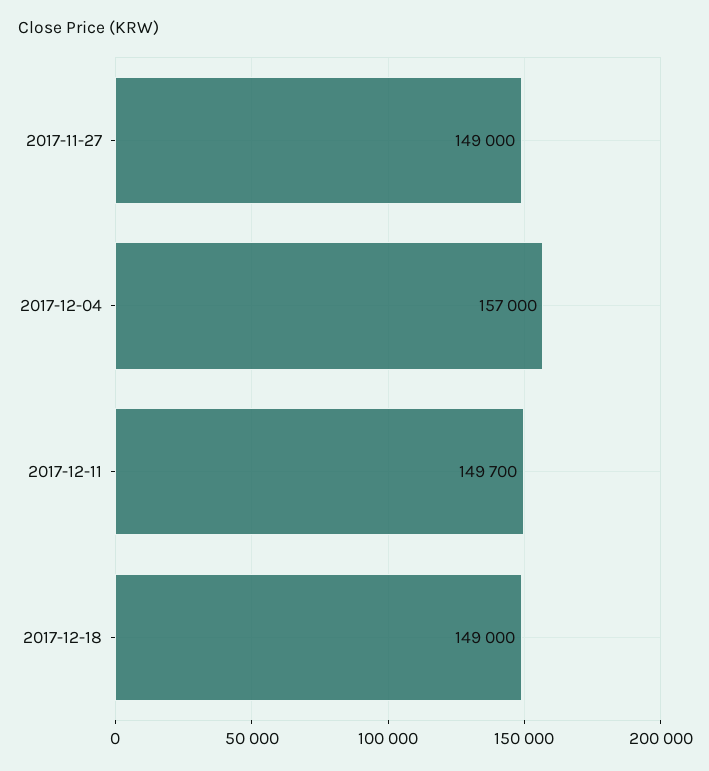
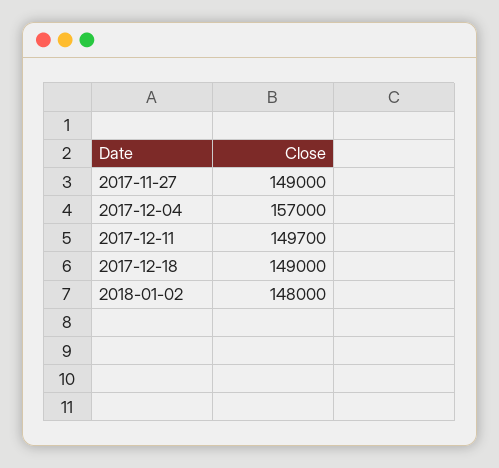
2018-01-02: none -> 148000

